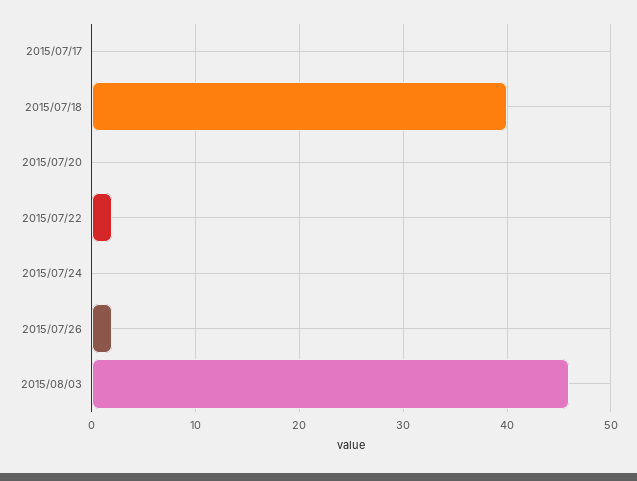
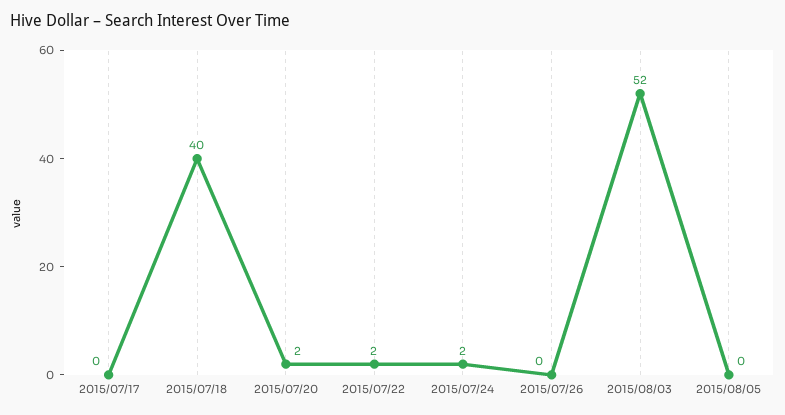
2015/07/20: 0 -> 2
2015/07/24: 0 -> 2
2015/07/26: 2 -> 0
2015/08/03: 46 -> 52
2015/08/05: none -> 0

